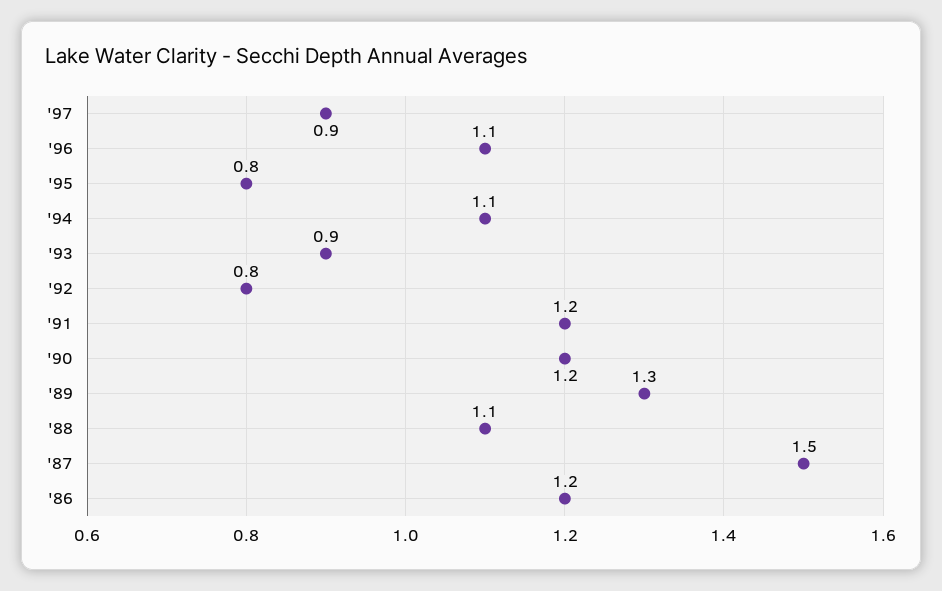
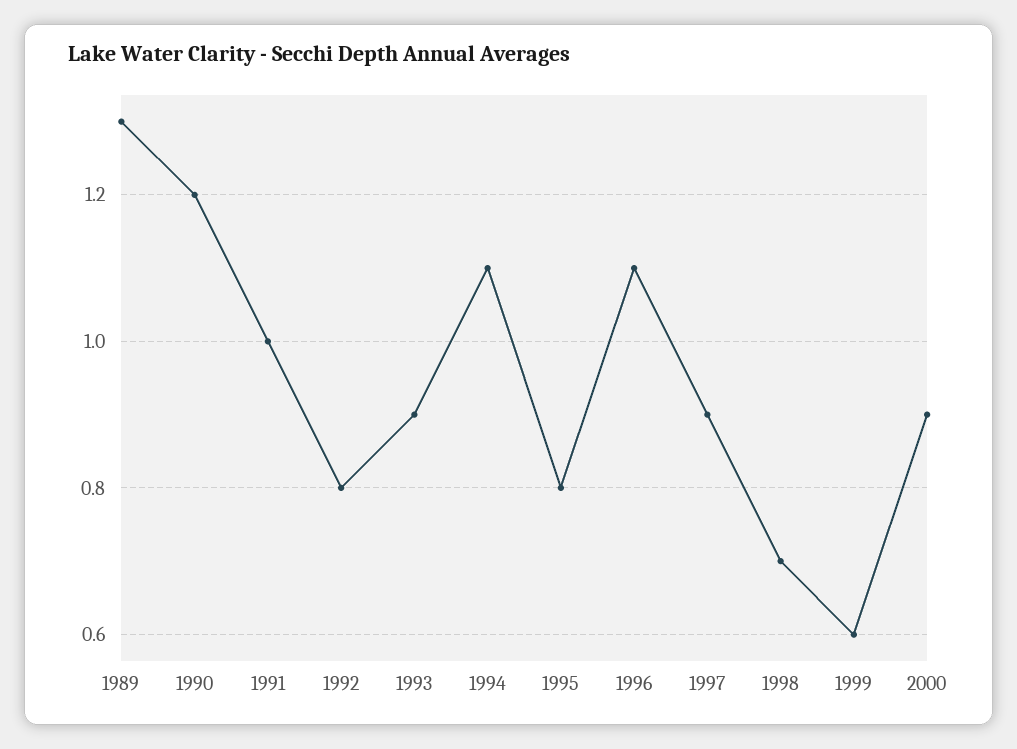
'91: 1.2 -> 1
'88: 1.1 -> none
'87: 1.5 -> none
'86: 1.2 -> none
1998: none -> 0.7
1999: none -> 0.6
2000: none -> 0.9

